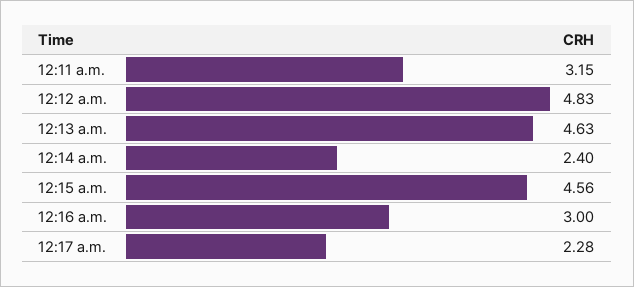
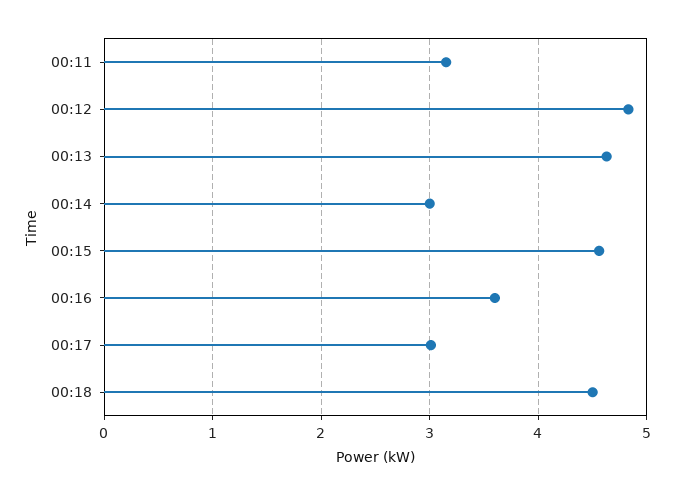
12:14 a.m.: 2.4 -> 3
12:16 a.m.: 3 -> 3.6
12:17 a.m.: 2.28 -> 3
00:18: none -> 4.5

